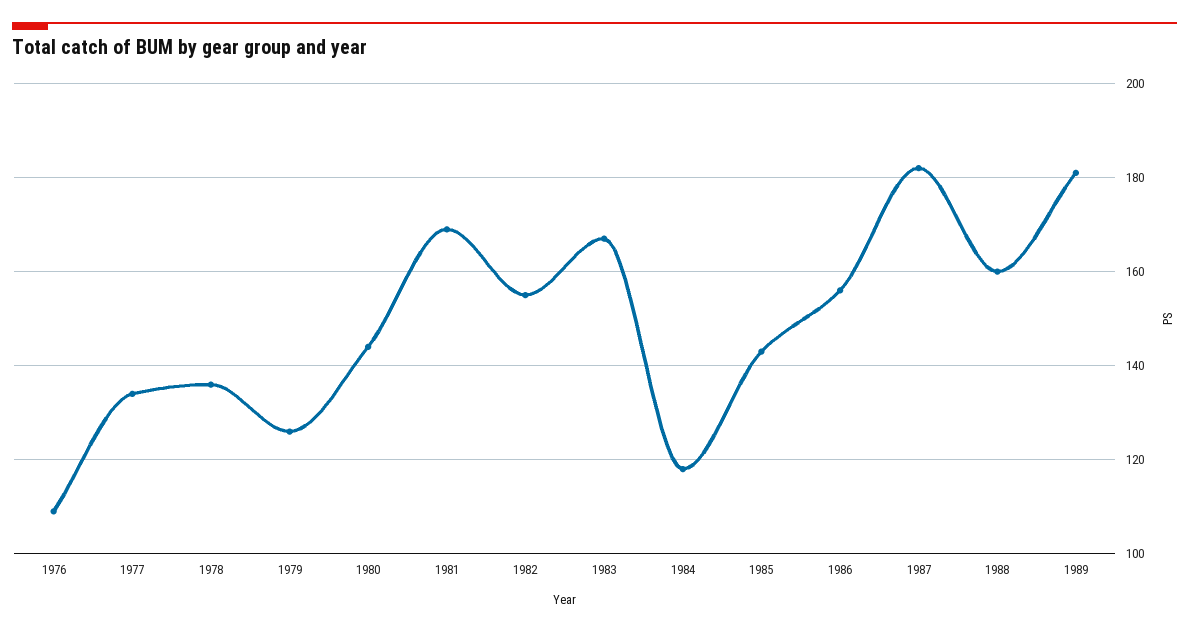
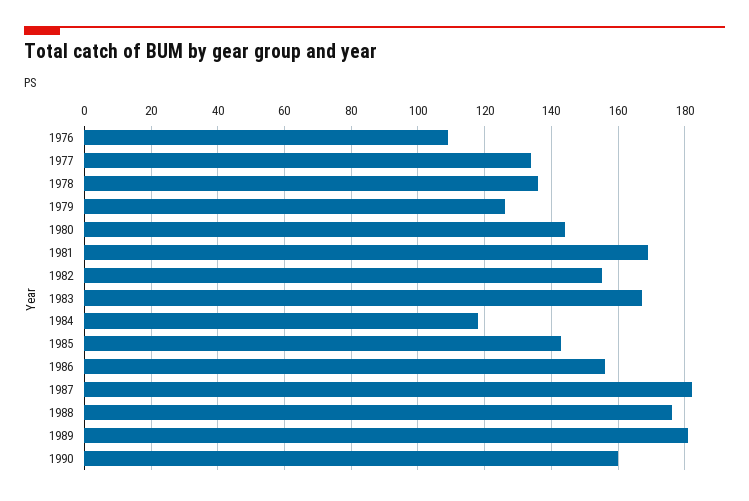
1988: 160 -> 175
1990: none -> 160

